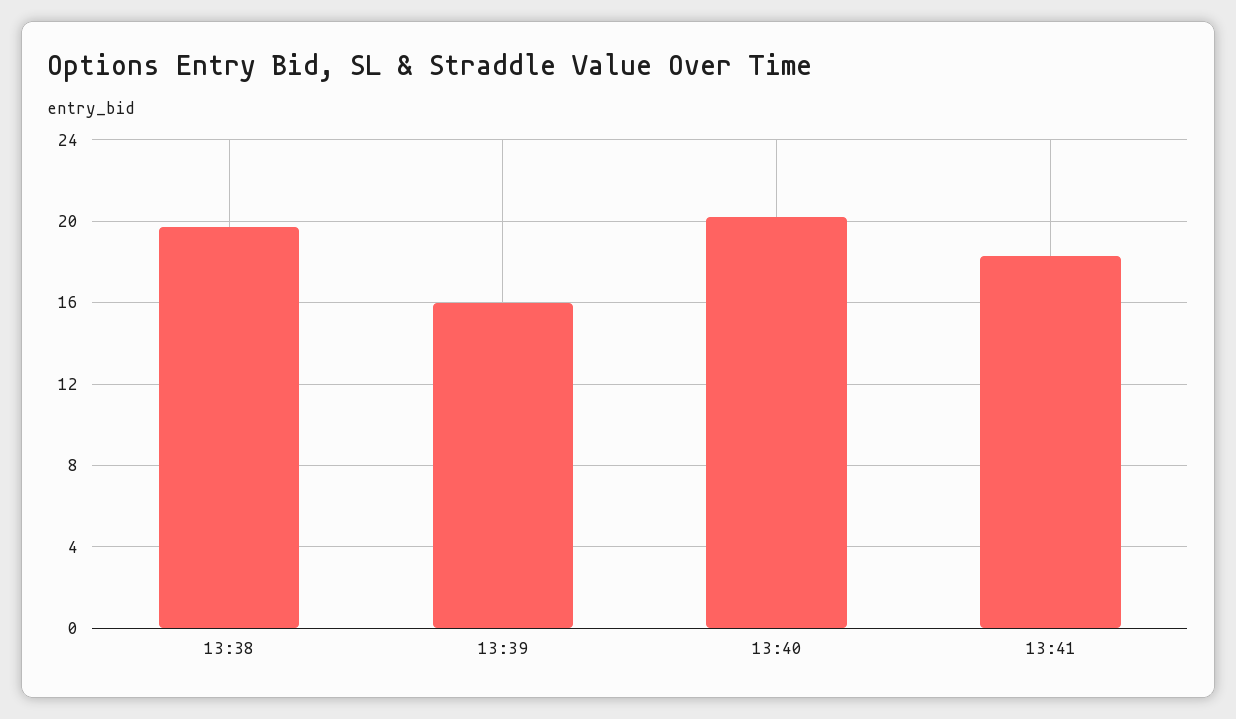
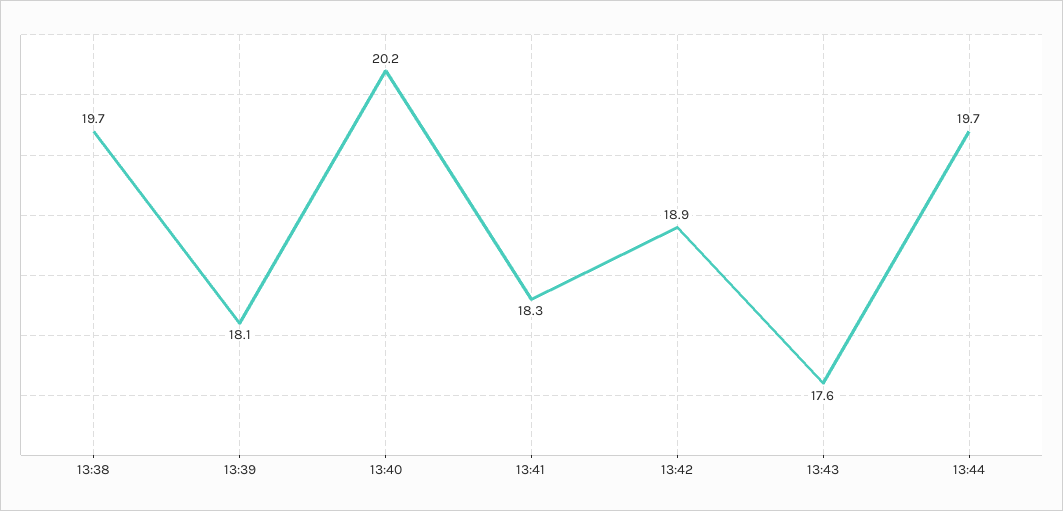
13:39: 16 -> 18.1
13:42: none -> 18.9
13:43: none -> 17.6
13:44: none -> 19.7

